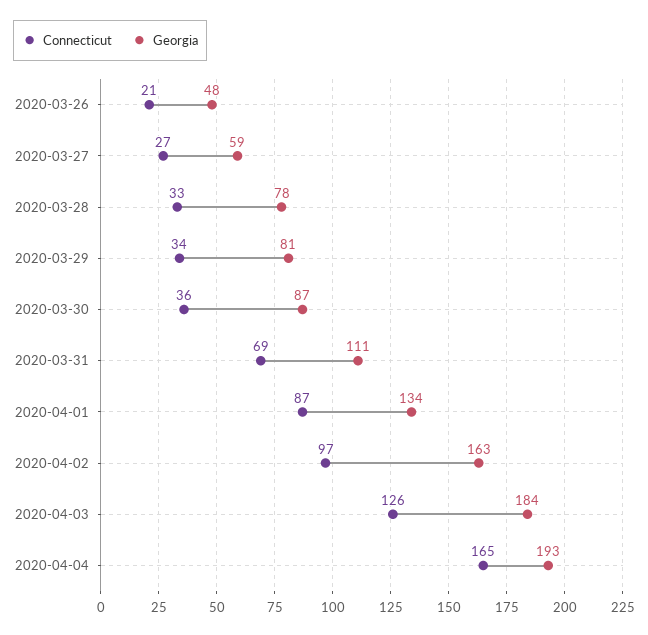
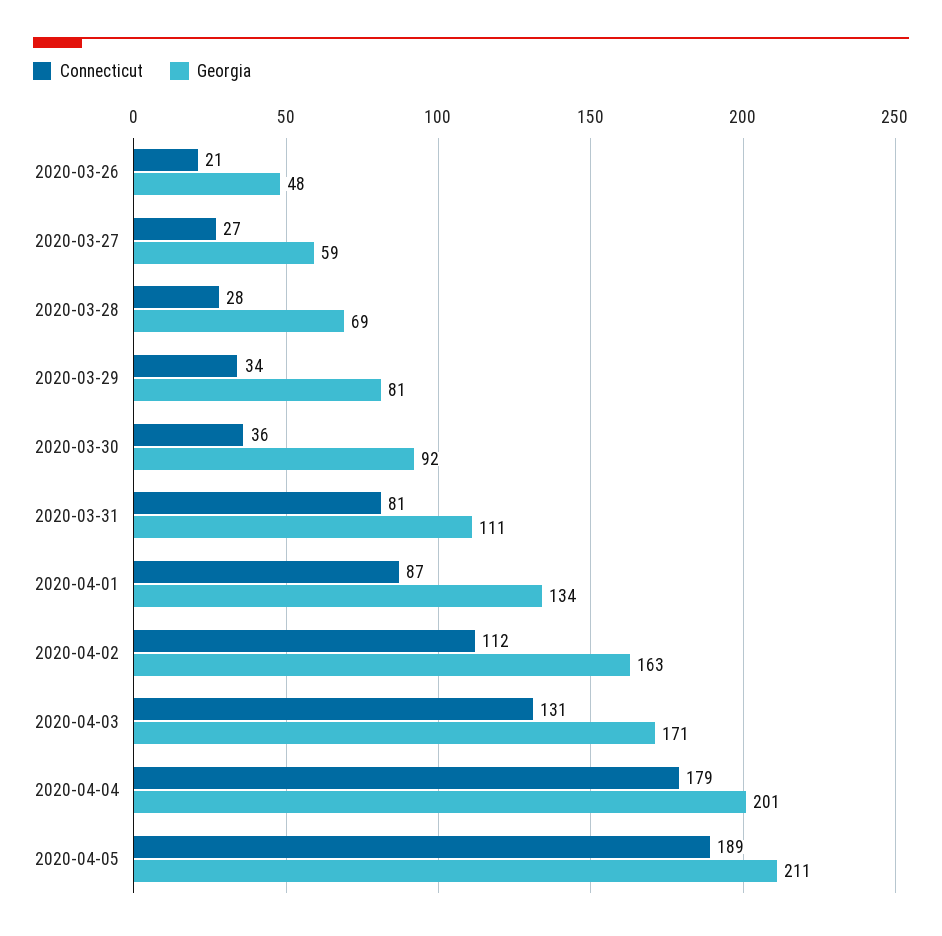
Connecticut, 2020-03-28: 33 -> 28
Georgia, 2020-03-28: 78 -> 69
Georgia, 2020-03-30: 87 -> 92
Connecticut, 2020-03-31: 69 -> 81
Connecticut, 2020-04-02: 97 -> 112
Connecticut, 2020-04-03: 126 -> 131
Georgia, 2020-04-03: 184 -> 171
Connecticut, 2020-04-04: 165 -> 179
Georgia, 2020-04-04: 193 -> 201
Connecticut, 2020-04-05: none -> 189
Georgia, 2020-04-05: none -> 211

